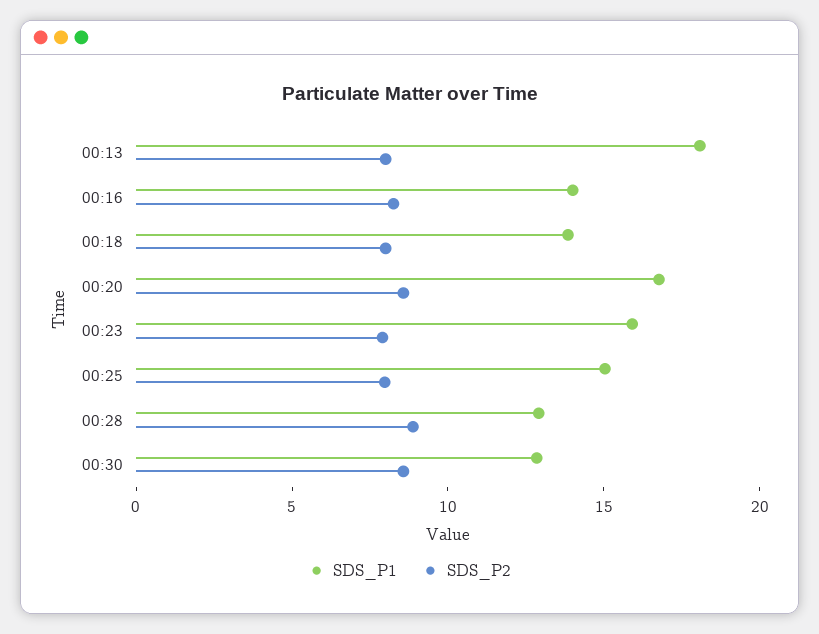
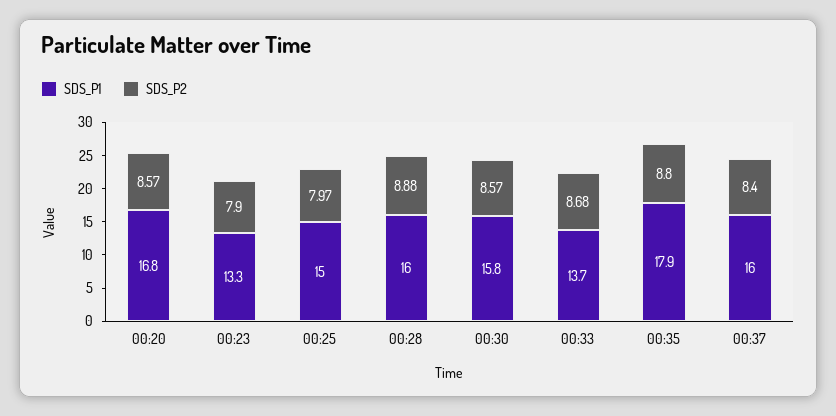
SDS_P1, 00:13: 18 -> none
SDS_P2, 00:13: 8 -> none
SDS_P1, 00:16: 14 -> none
SDS_P2, 00:16: 8 -> none
SDS_P1, 00:18: 14 -> none
SDS_P2, 00:18: 8 -> none
SDS_P1, 00:23: 16 -> 13.3
SDS_P1, 00:28: 13 -> 16
SDS_P1, 00:30: 13 -> 15.8
SDS_P1, 00:33: none -> 13.7
SDS_P2, 00:33: none -> 8.68
SDS_P1, 00:35: none -> 17.9
SDS_P2, 00:35: none -> 8.8
SDS_P1, 00:37: none -> 16
SDS_P2, 00:37: none -> 8.4

